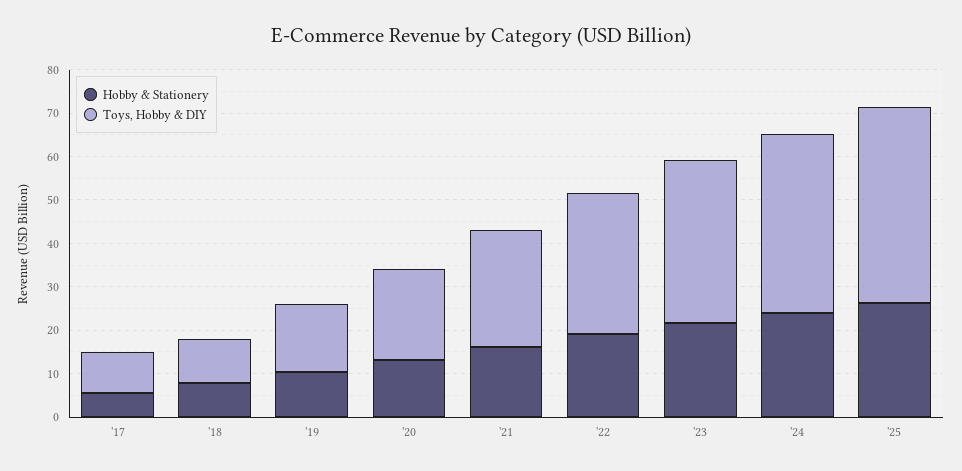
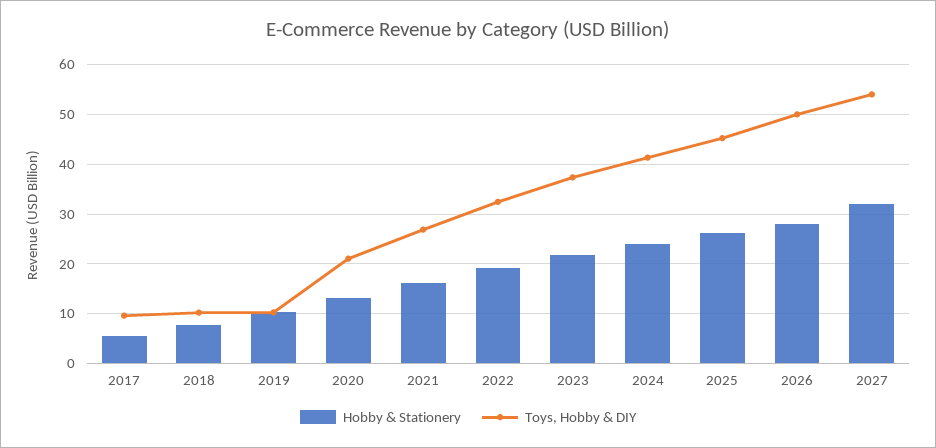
Toys, Hobby & DIY, '19: 16 -> 10
Hobby & Stationery, 2026: none -> 28
Toys, Hobby & DIY, 2026: none -> 50
Hobby & Stationery, 2027: none -> 32
Toys, Hobby & DIY, 2027: none -> 54

